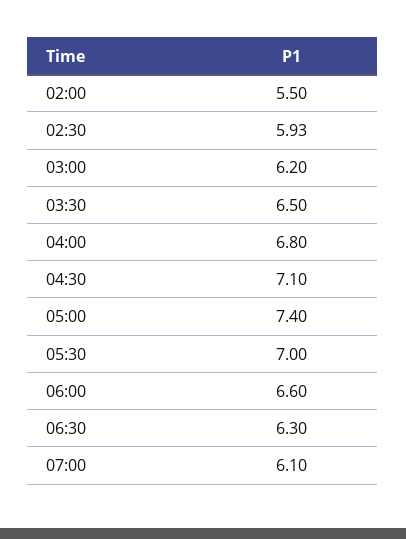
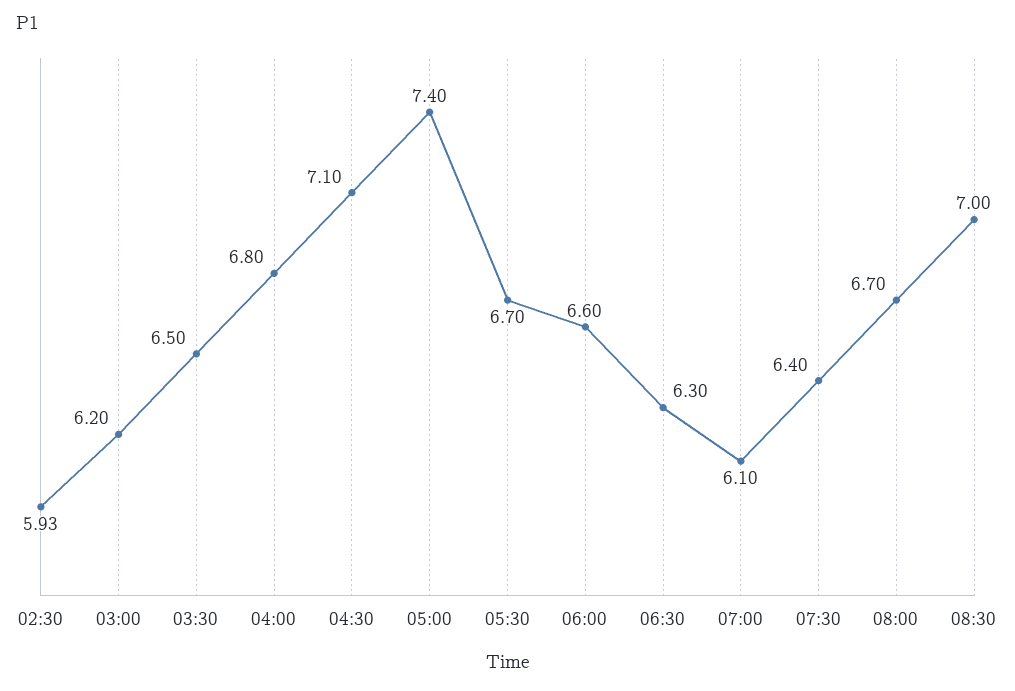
02:00: 5.5 -> none
05:30: 7 -> 6.7
07:30: none -> 6.4
08:00: none -> 6.7
08:30: none -> 7

